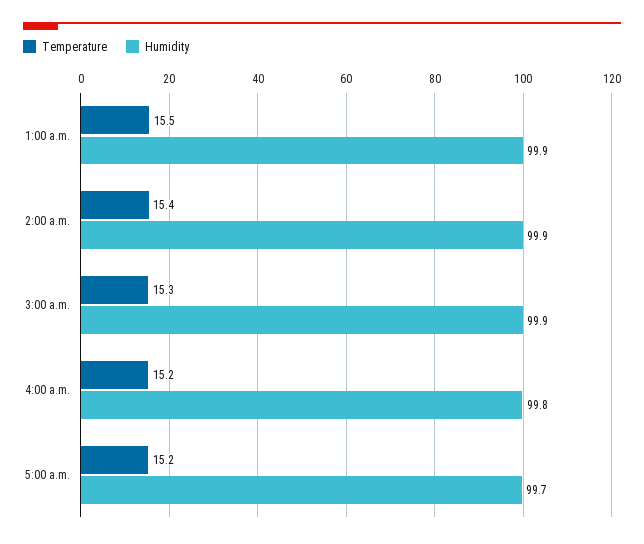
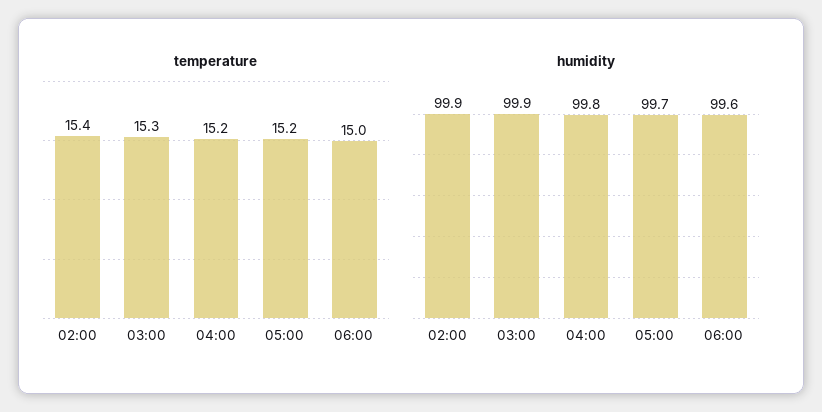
Temperature, 1:00 a.m.: 15.5 -> none
Humidity, 1:00 a.m.: 99.9 -> none
Temperature, 06:00: none -> 15
Humidity, 06:00: none -> 99.6

